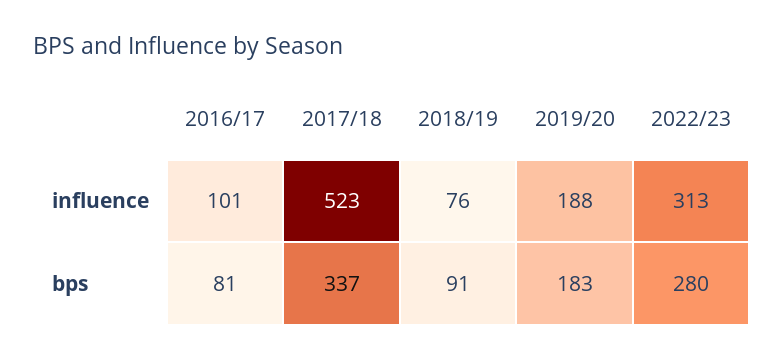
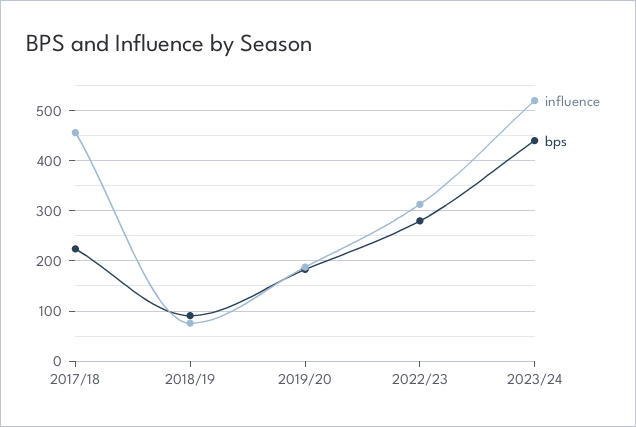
influence, 2016/17: 101 -> none
influence, 2017/18: 523 -> 460
bps, 2016/17: 81 -> none
bps, 2017/18: 337 -> 220
influence, 2023/24: none -> 520
bps, 2023/24: none -> 440

